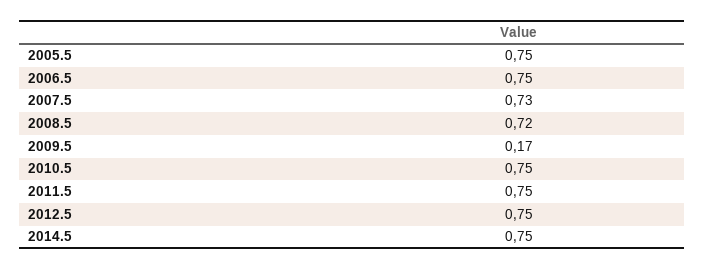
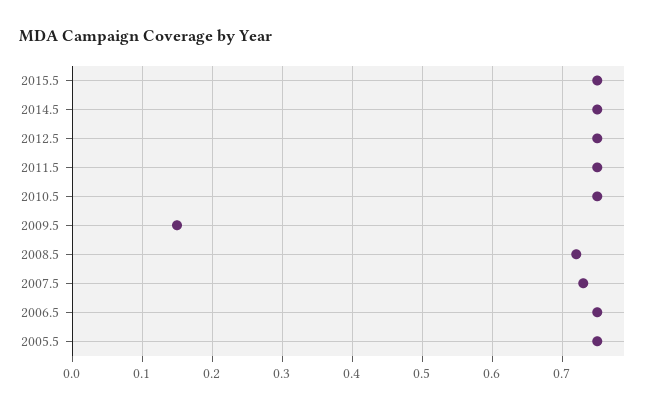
2009.5: 0.17 -> 0.15
2015.5: none -> 0.75

